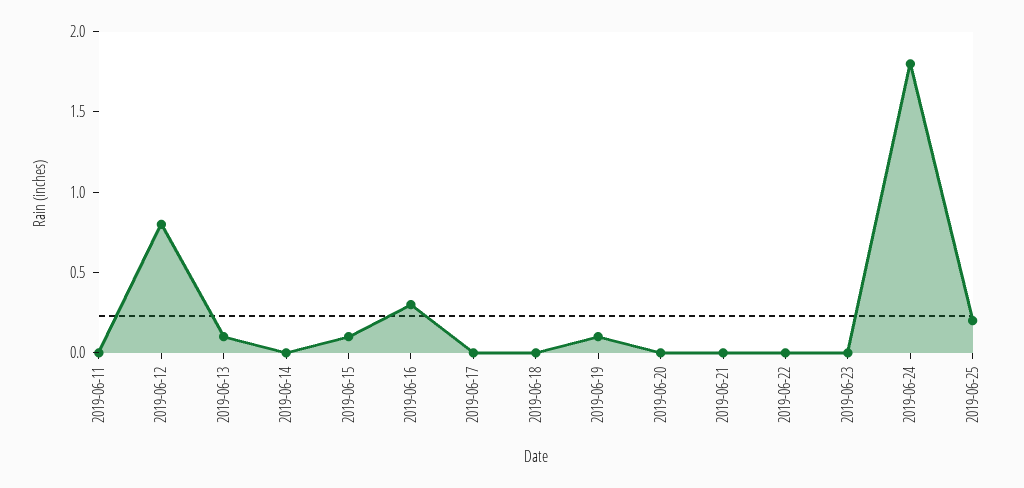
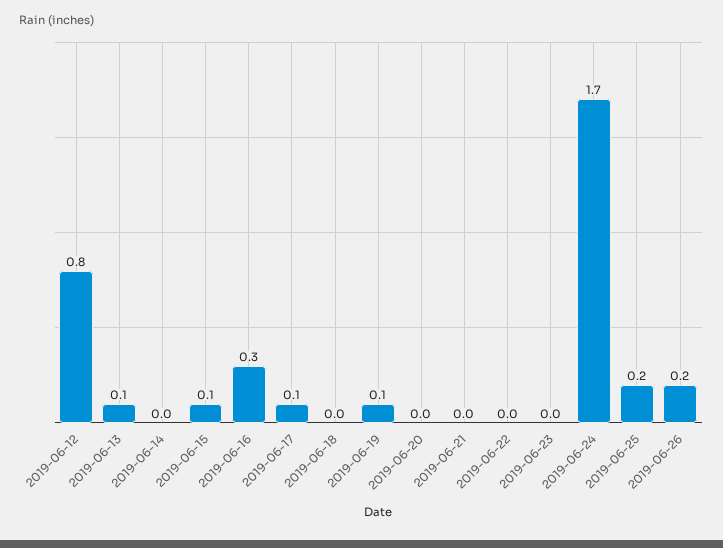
2019-06-11: 0 -> none
2019-06-17: 0 -> 0.1
2019-06-24: 1.8 -> 1.7
2019-06-26: none -> 0.2

